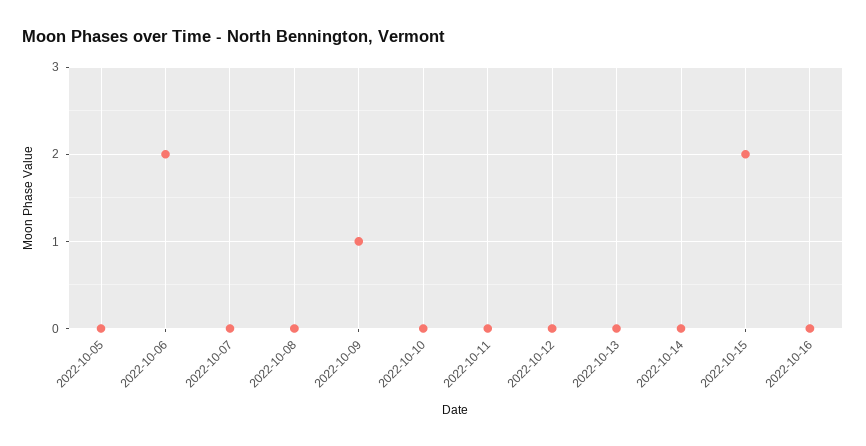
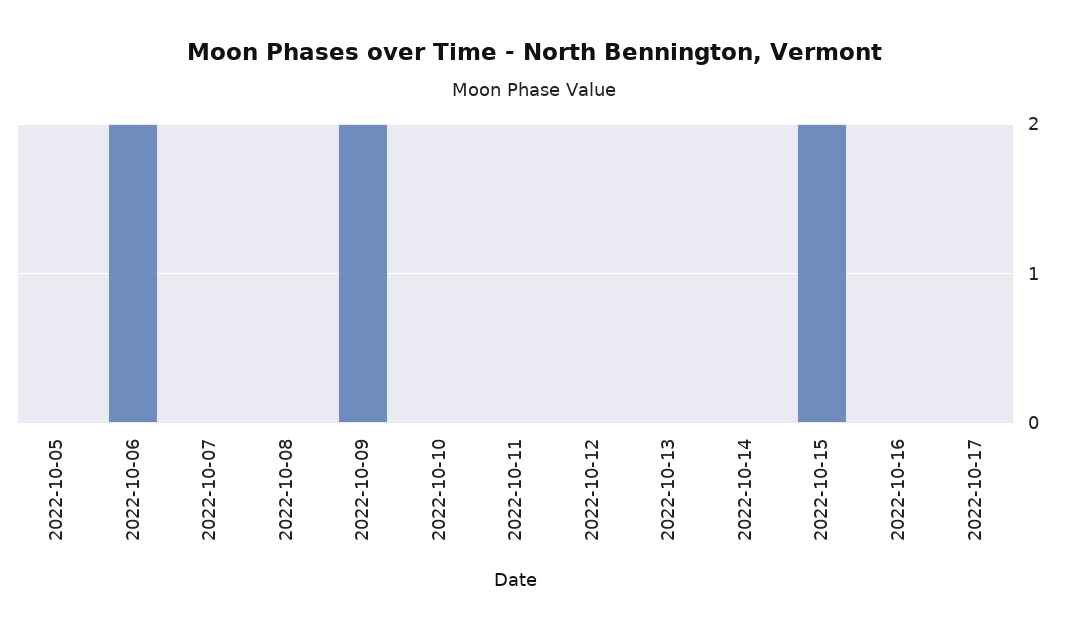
2022-10-09: 1 -> 2
2022-10-17: none -> 0

